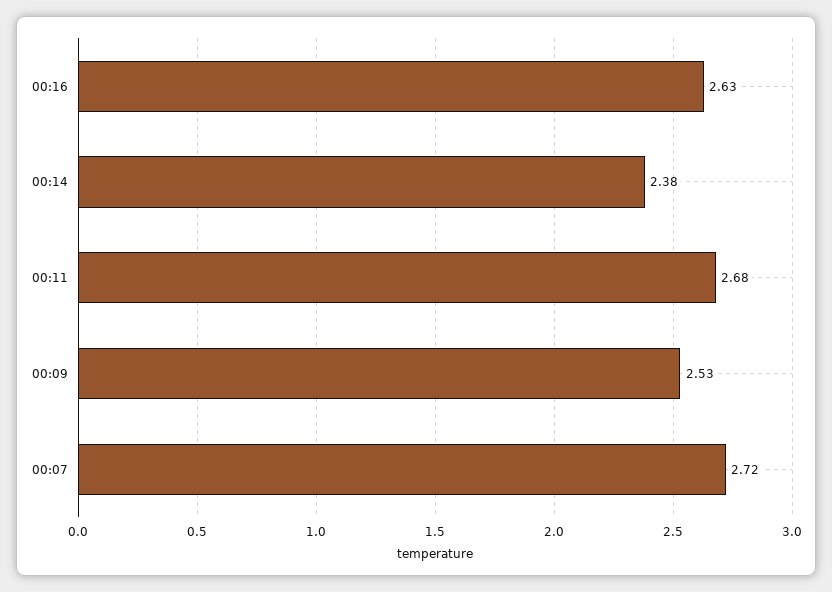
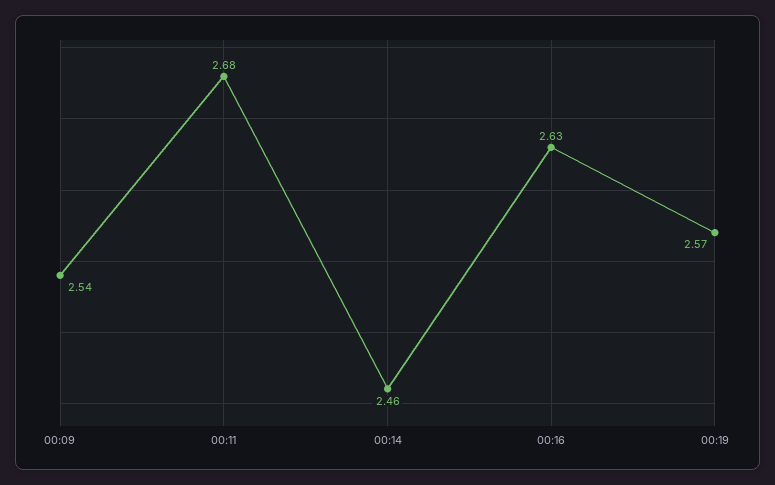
00:14: 2.38 -> 2.46
00:09: 2.53 -> 2.54
00:07: 2.72 -> none
00:19: none -> 2.57

